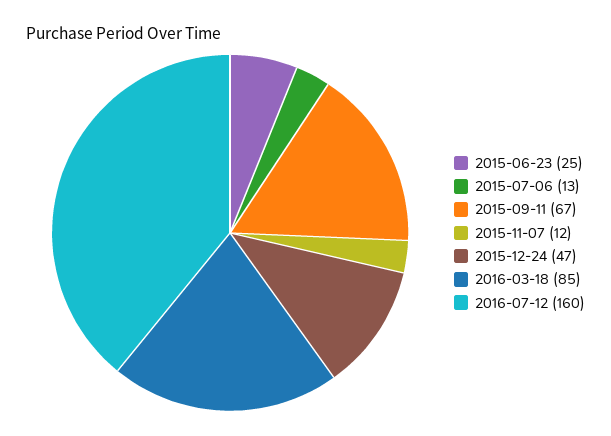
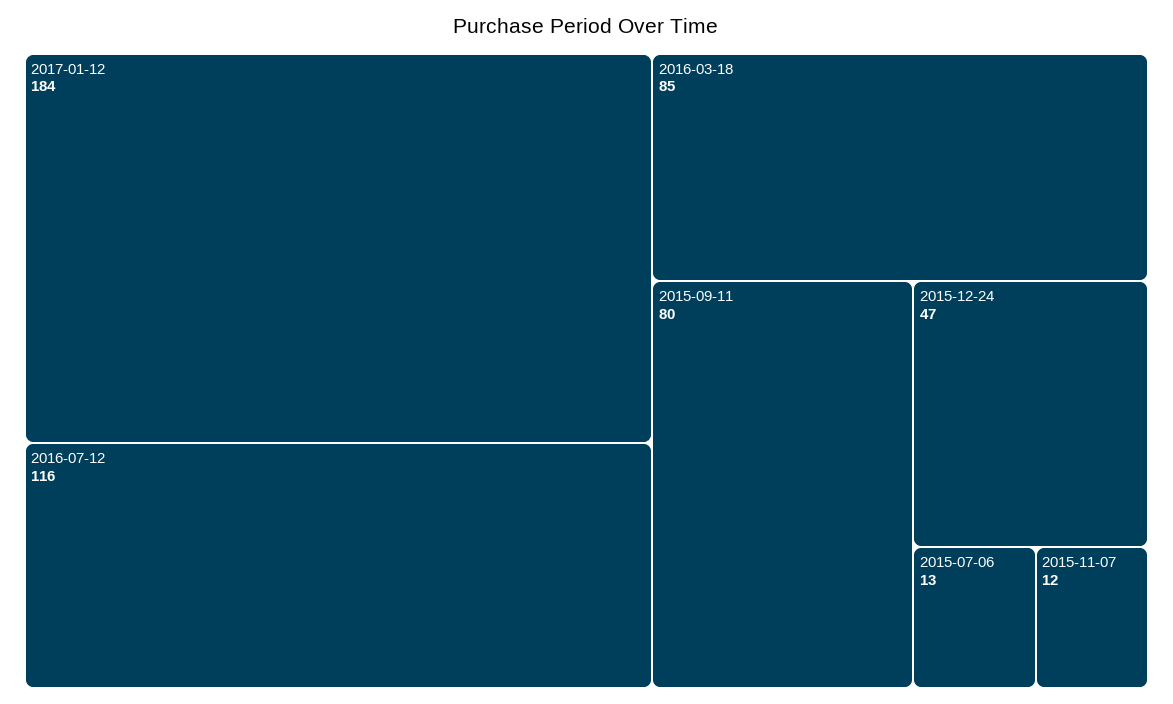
2015-06-23: 25 -> none
2015-09-11: 67 -> 80
2016-07-12: 160 -> 116
2017-01-12: none -> 184

